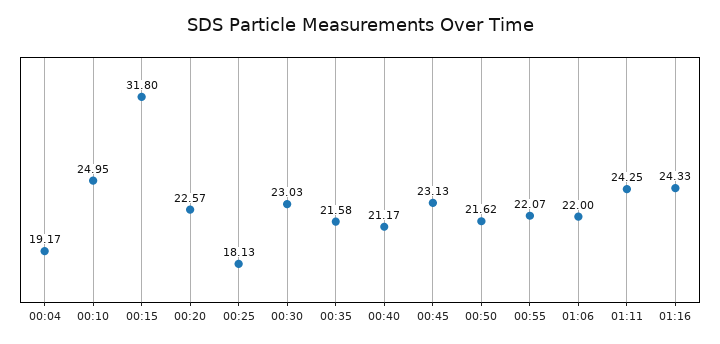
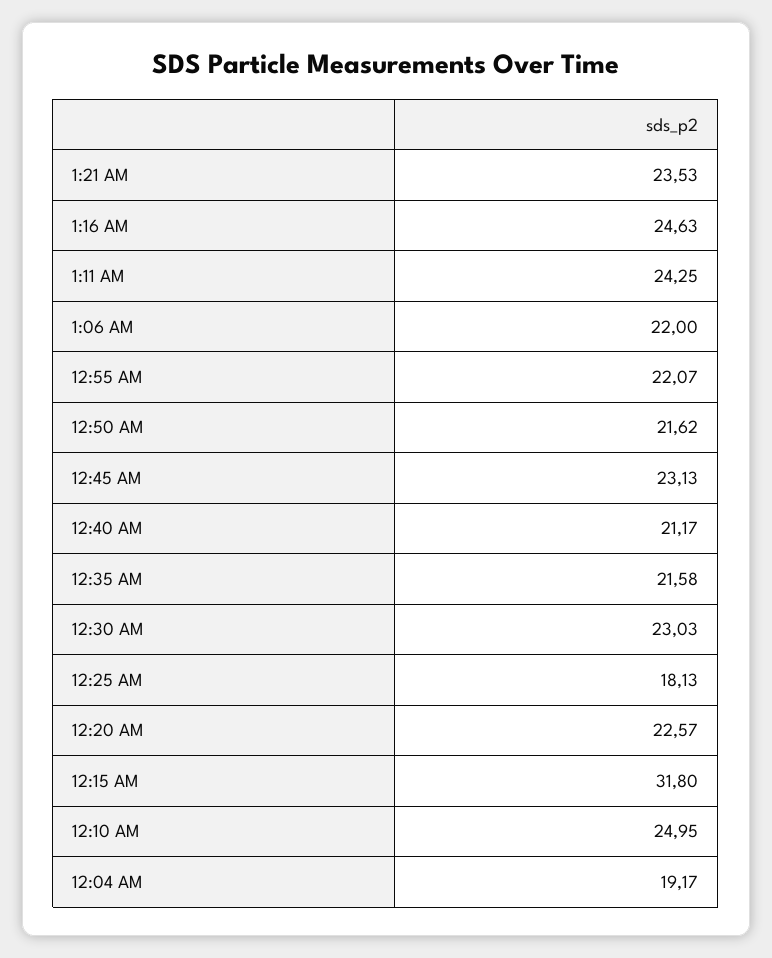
01:16: 24.33 -> 24.63
1:21 AM: none -> 23.53

